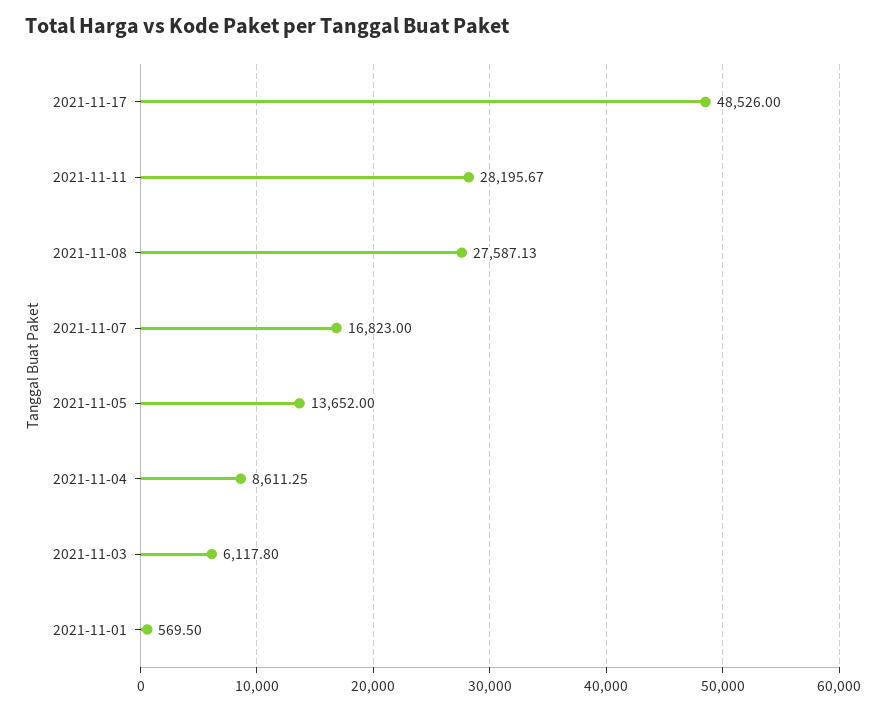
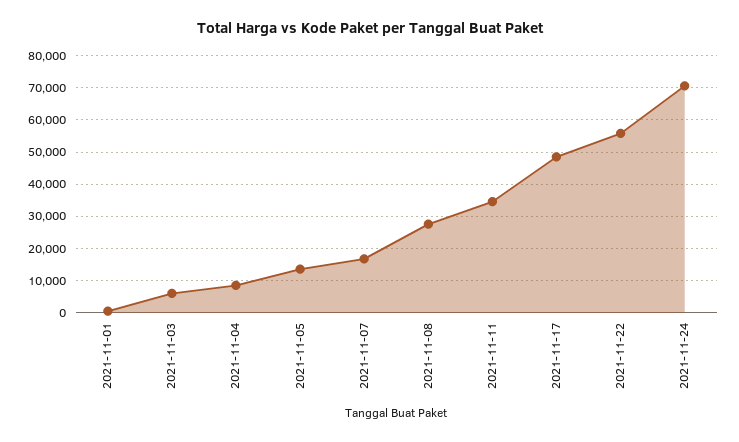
2021-11-11: 28195.67 -> 34000
2021-11-22: none -> 56000
2021-11-24: none -> 70000

